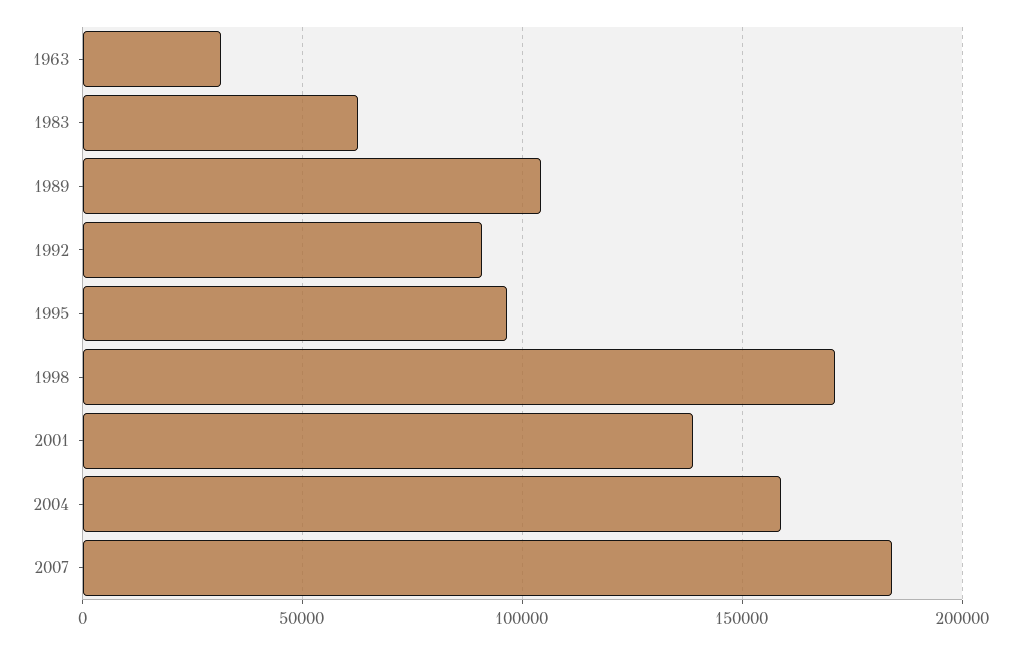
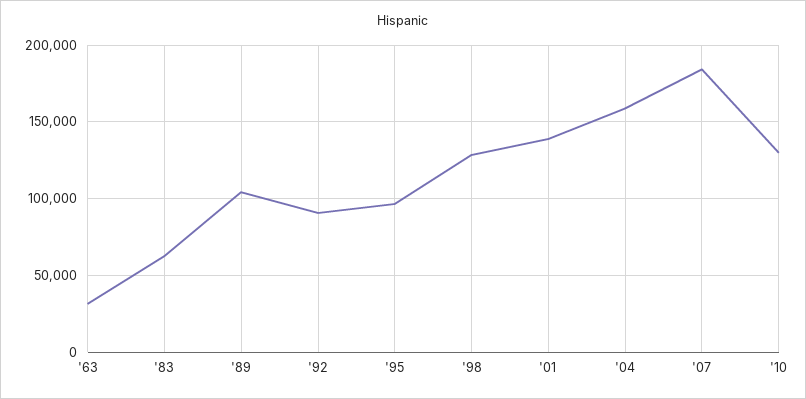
1998: 170000 -> 130000
'10: none -> 130000

